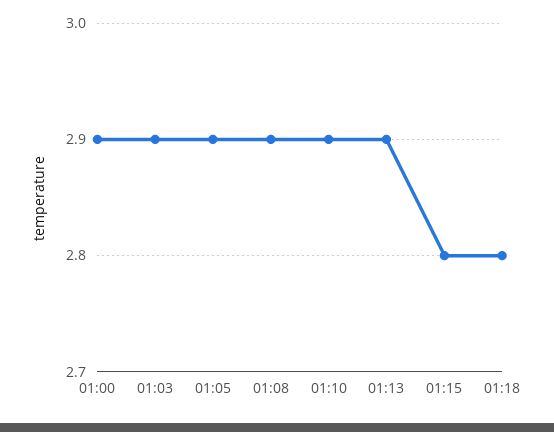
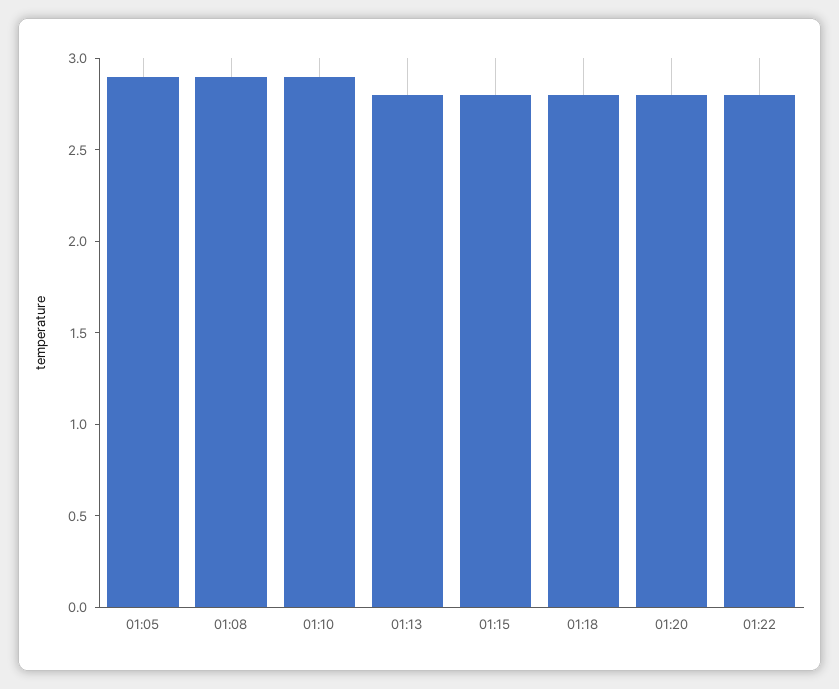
01:00: 2.9 -> none
01:03: 2.9 -> none
01:13: 2.9 -> 2.8
01:20: none -> 2.8
01:22: none -> 2.8

